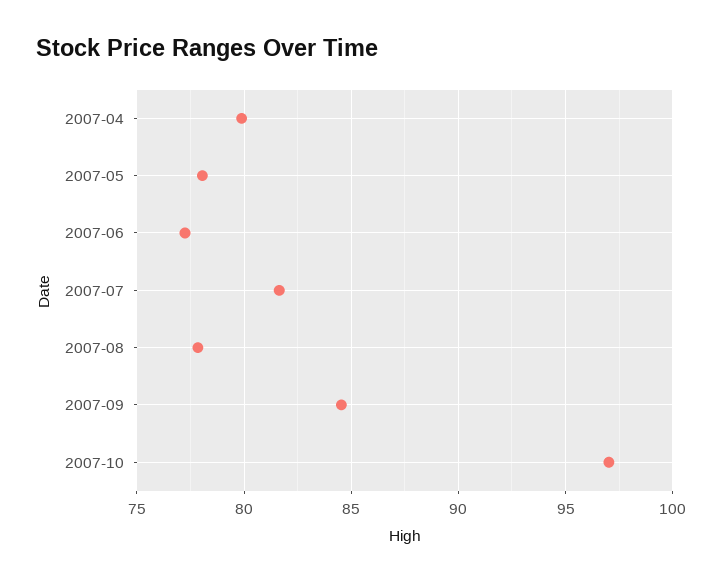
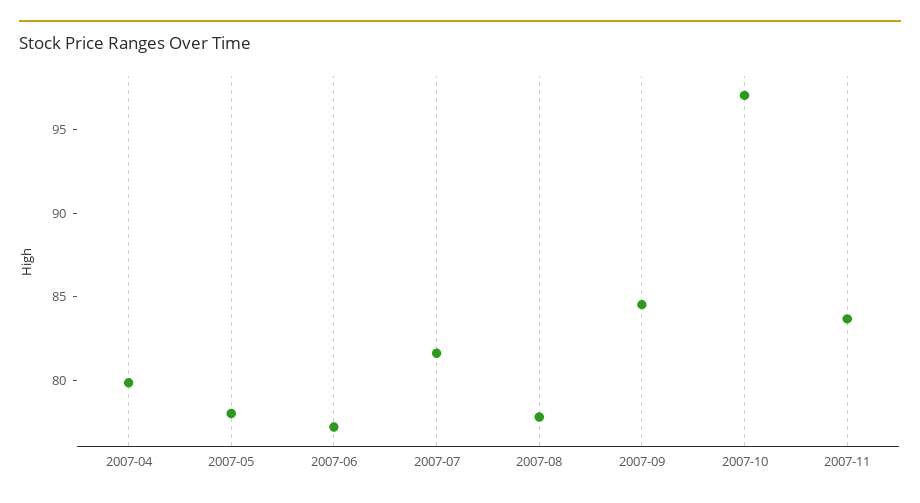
2007-11: none -> 84

